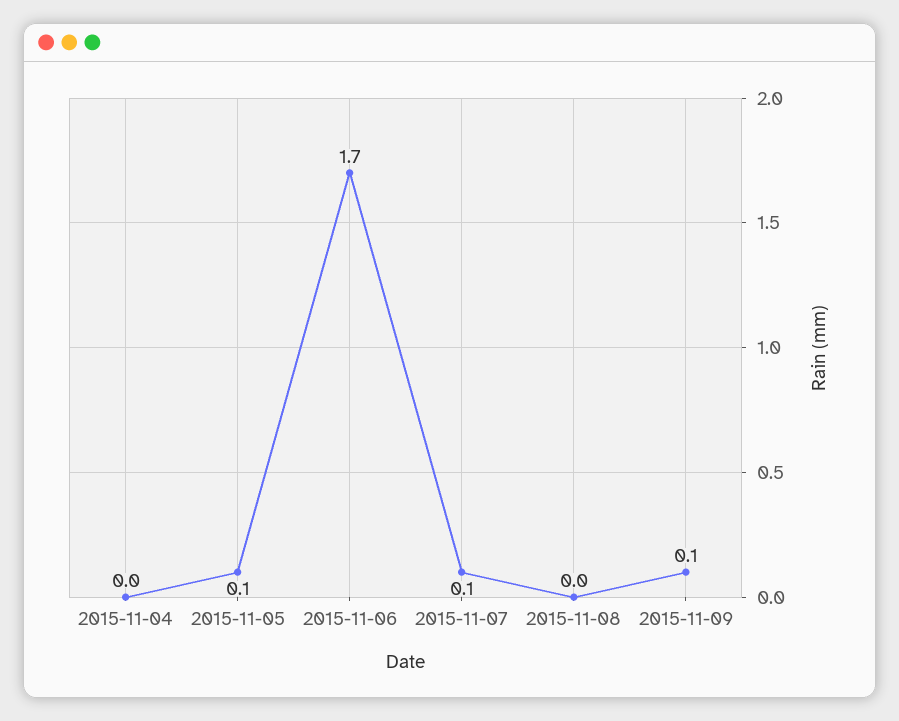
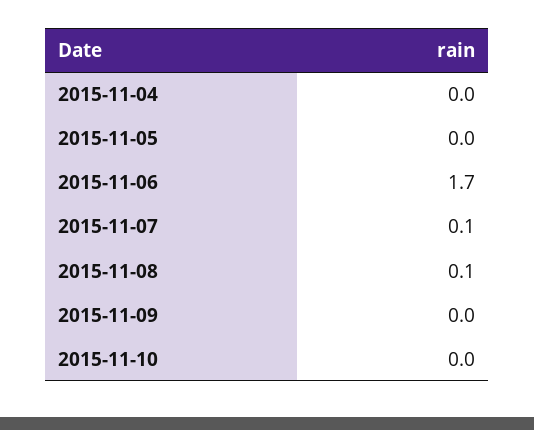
2015-11-05: 0.1 -> 0
2015-11-08: 0 -> 0.1
2015-11-09: 0.1 -> 0
2015-11-10: none -> 0

